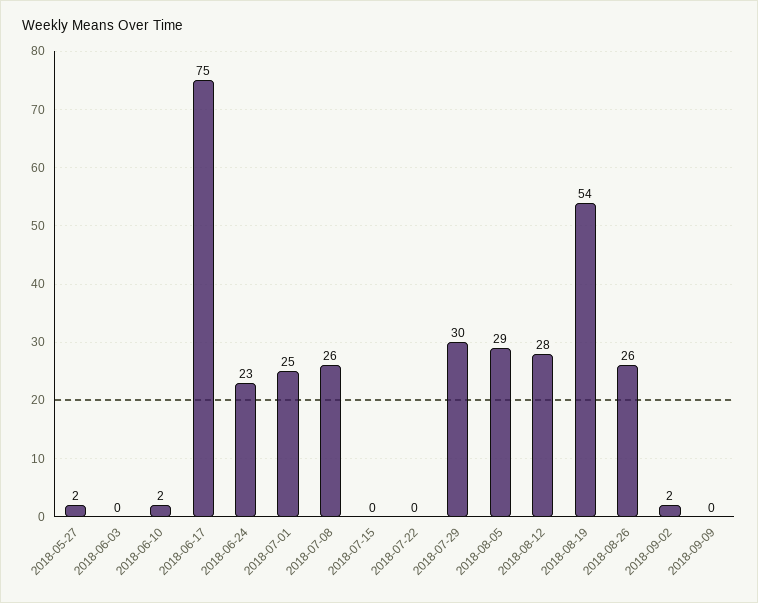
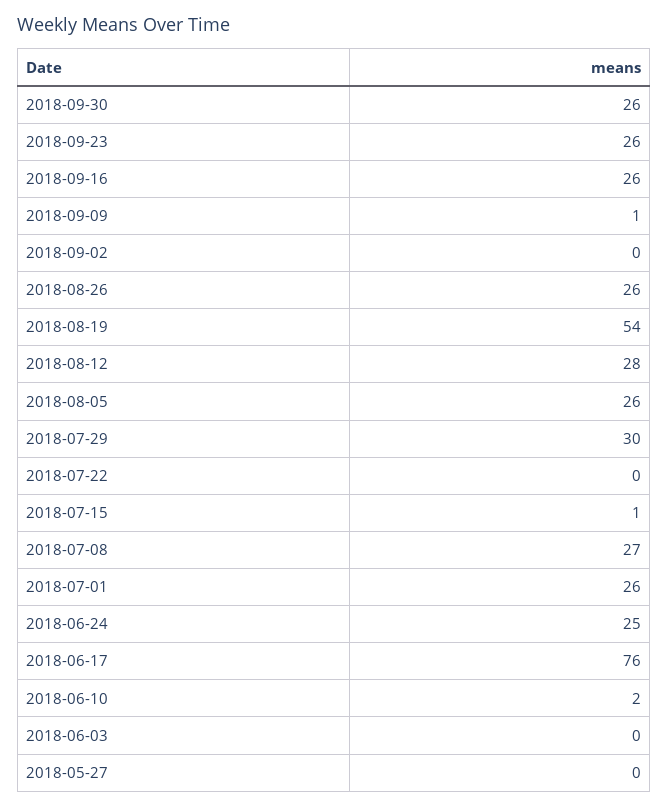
2018-05-27: 2 -> 0
2018-06-17: 75 -> 76
2018-06-24: 23 -> 25
2018-07-01: 25 -> 26
2018-07-08: 26 -> 27
2018-07-15: 0 -> 1
2018-08-05: 29 -> 26
2018-09-02: 2 -> 0
2018-09-09: 0 -> 1
2018-09-30: none -> 26
2018-09-23: none -> 26
2018-09-16: none -> 26

